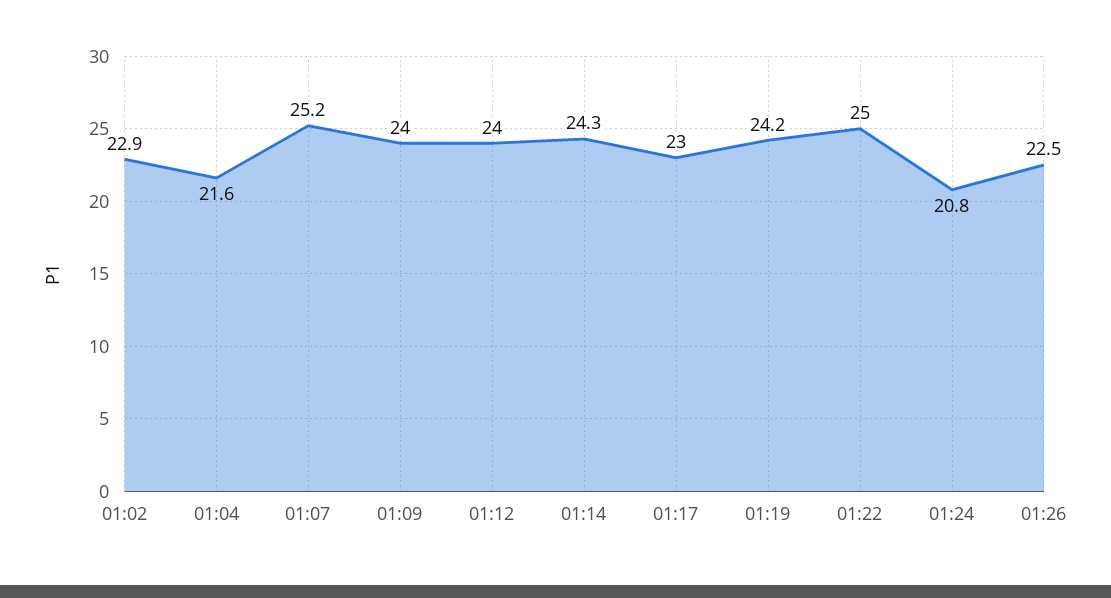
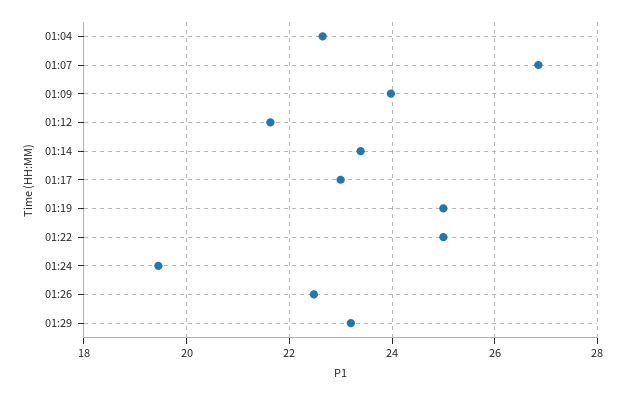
01:02: 22.9 -> none
01:04: 21.6 -> 22.6
01:07: 25.2 -> 26.8
01:12: 24 -> 21.6
01:14: 24.3 -> 23.4
01:19: 24.2 -> 25
01:24: 20.8 -> 19.4
01:29: none -> 23.2

